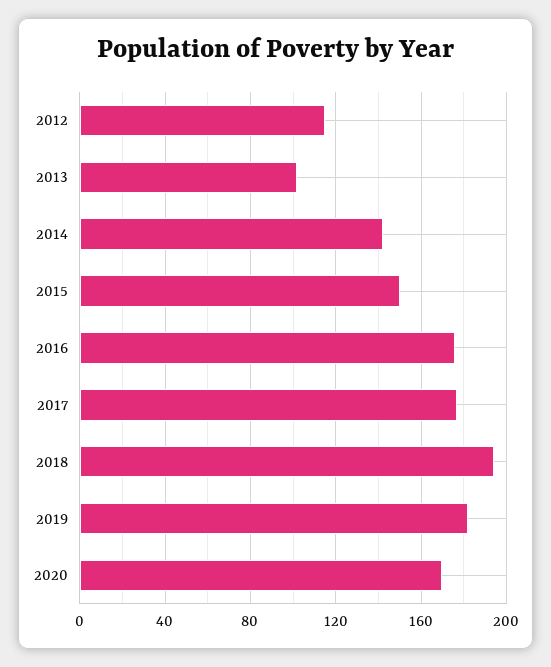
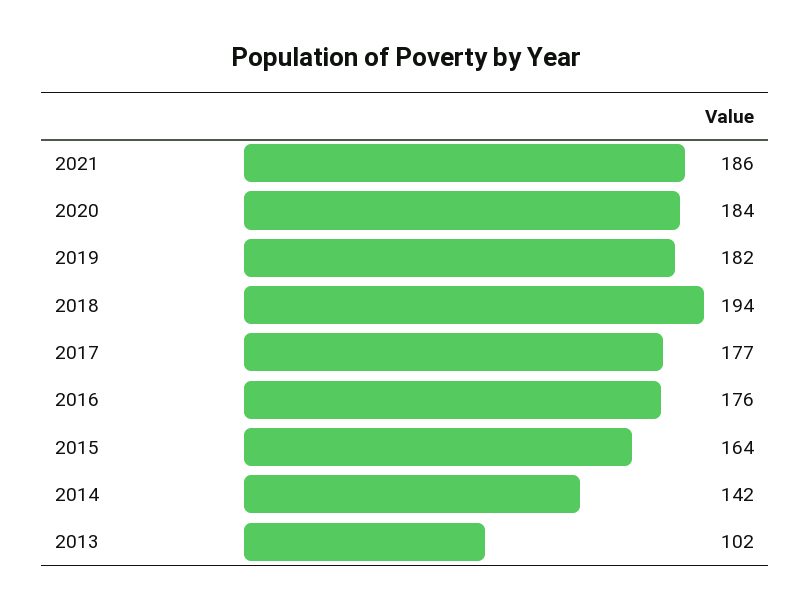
2012: 115 -> none
2015: 150 -> 164
2020: 170 -> 184
2021: none -> 186

